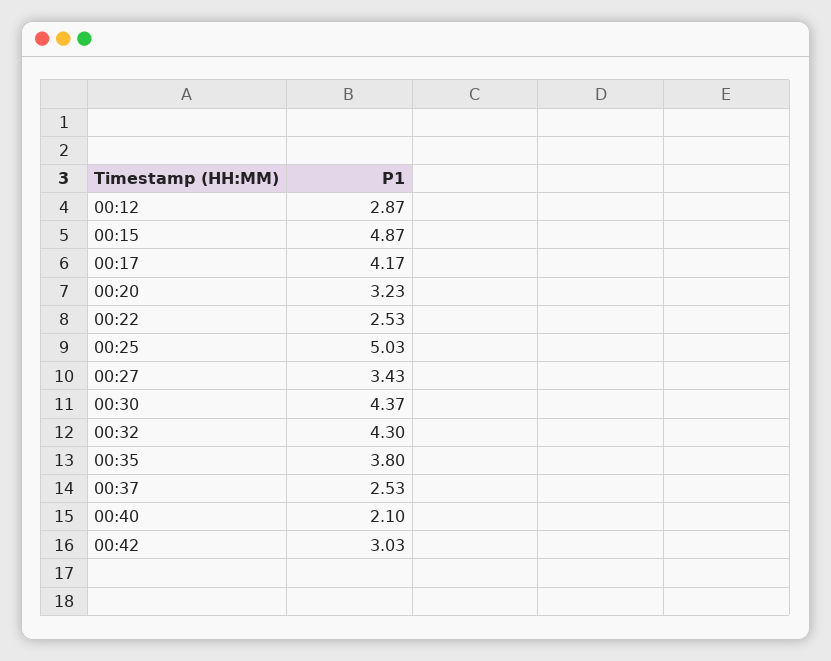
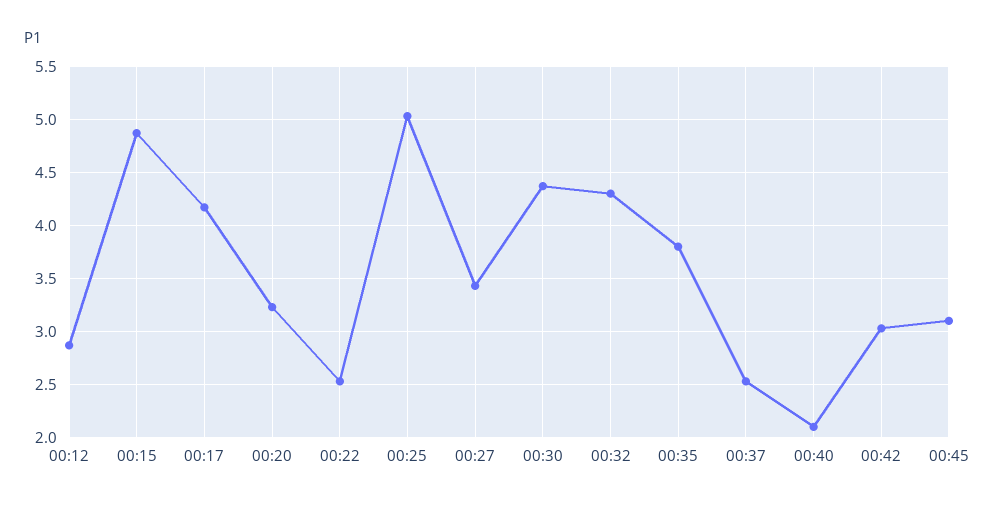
00:45: none -> 3.1

